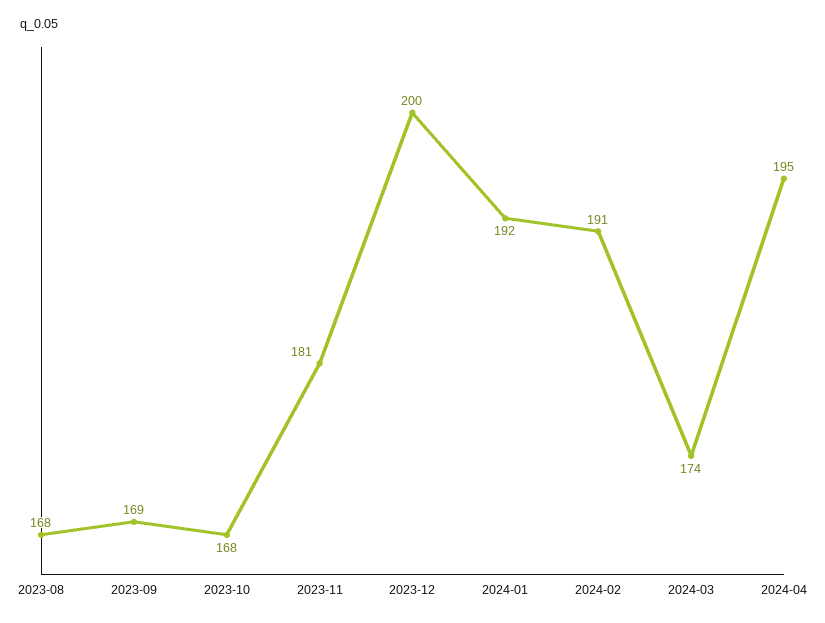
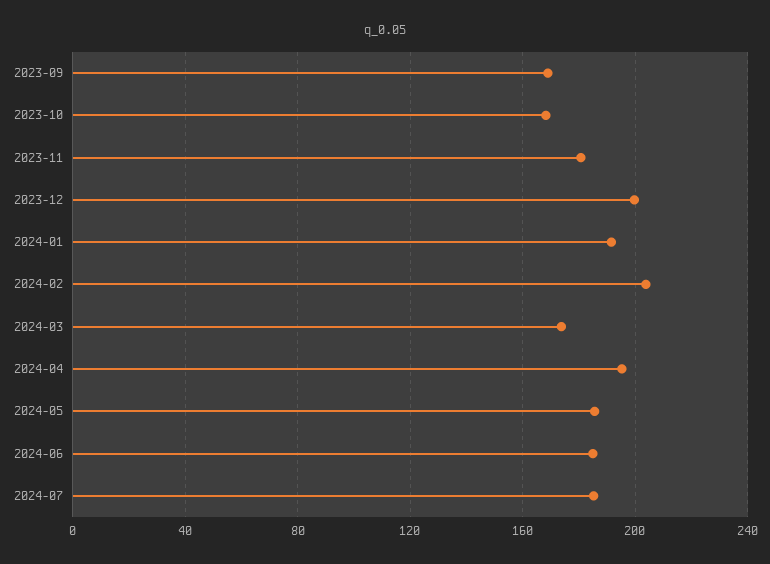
2023-08: 168 -> none
2024-02: 191 -> 205
2024-05: none -> 185
2024-06: none -> 185
2024-07: none -> 185

